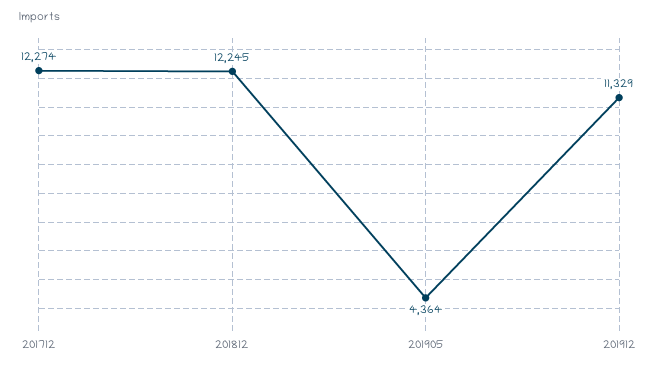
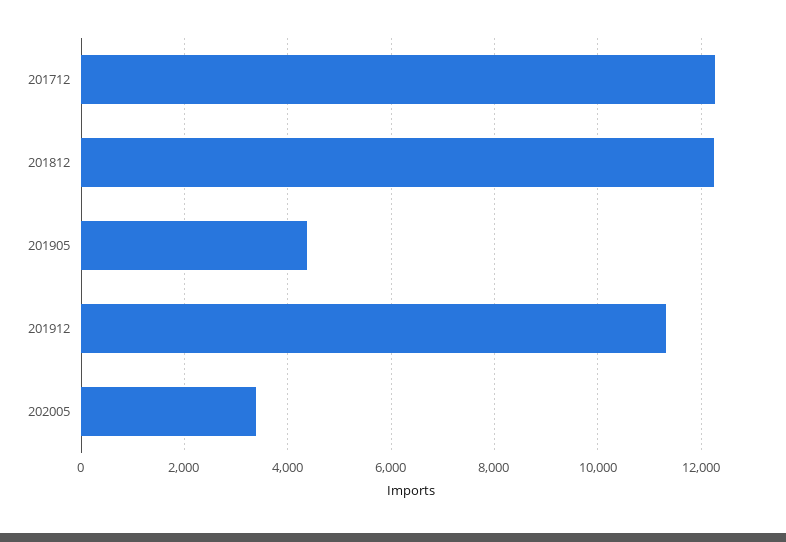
202005: none -> 3400

